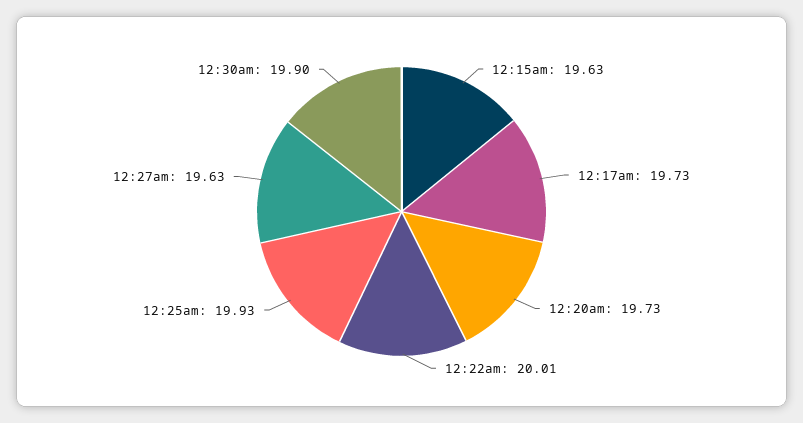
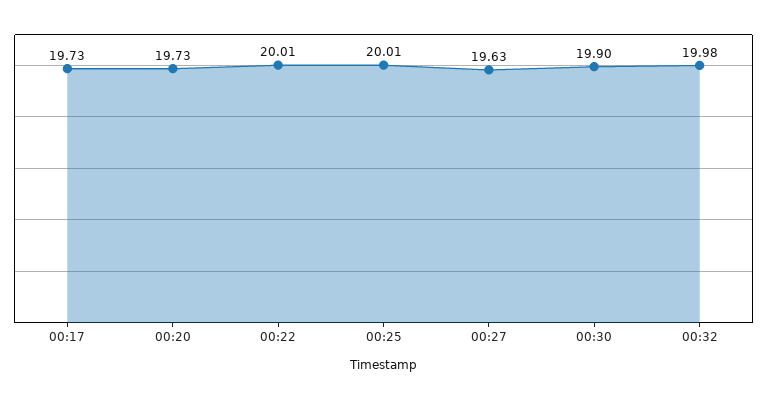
12:15am: 19.63 -> none
12:25am: 19.93 -> 20.01
00:32: none -> 19.98

